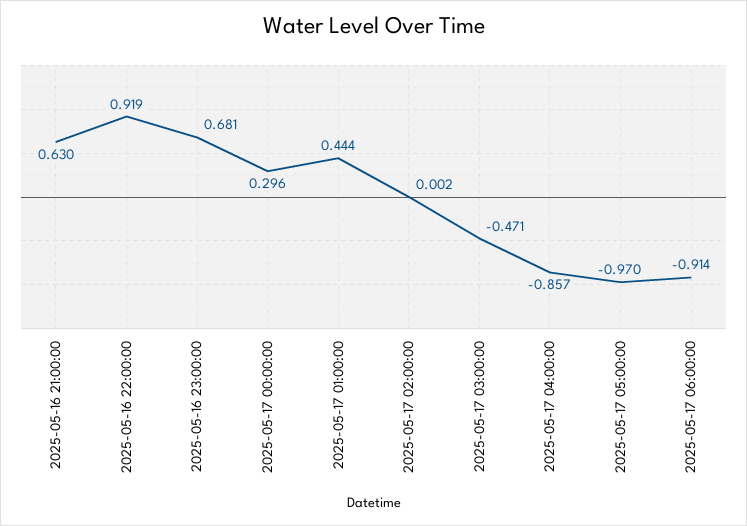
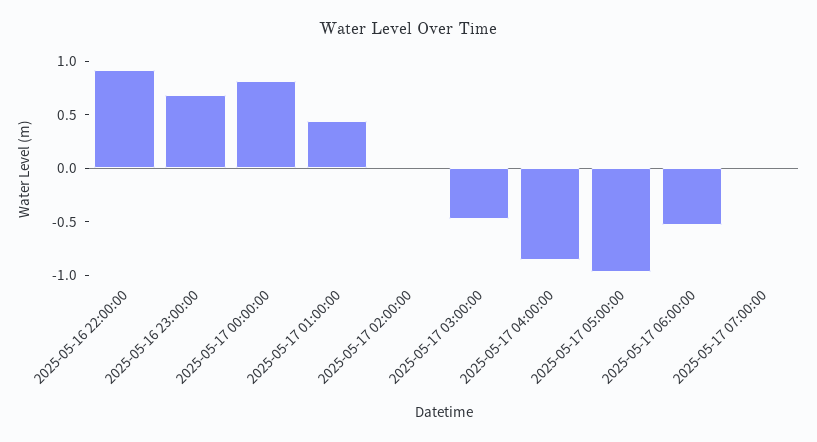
2025-05-16 21:00:00: 0.63 -> none
2025-05-17 00:00:00: 0.296 -> 0.8
2025-05-17 06:00:00: -0.914 -> -0.5
2025-05-17 07:00:00: none -> 0

